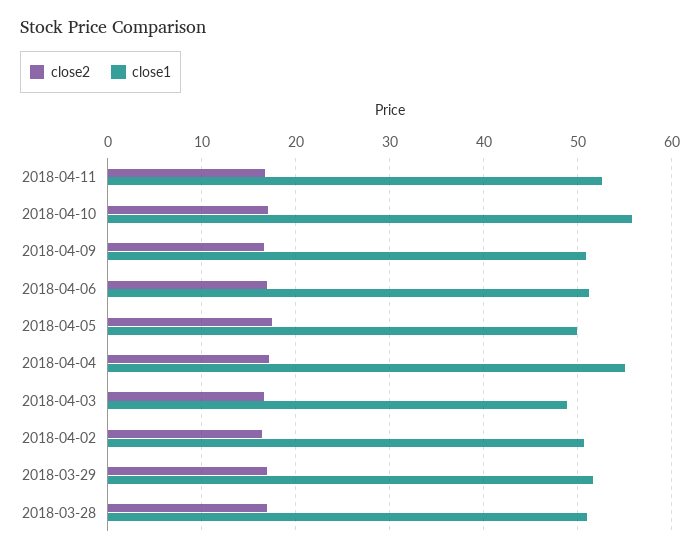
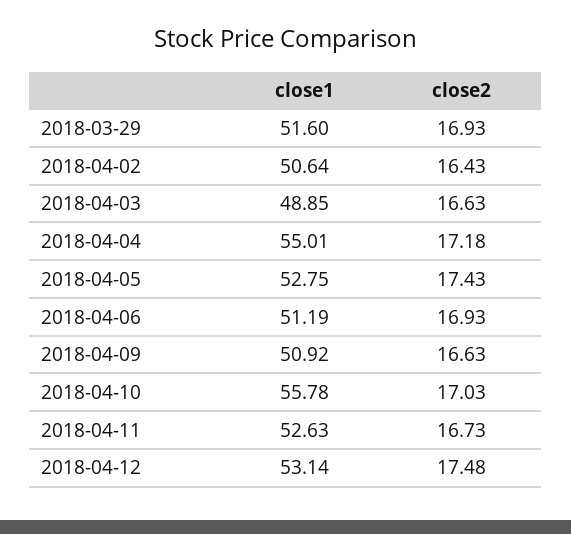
close1, 2018-04-05: 50 -> 52.75
close2, 2018-03-28: 17 -> none
close1, 2018-03-28: 51 -> none
close1, 2018-04-12: none -> 53.14
close2, 2018-04-12: none -> 17.48

